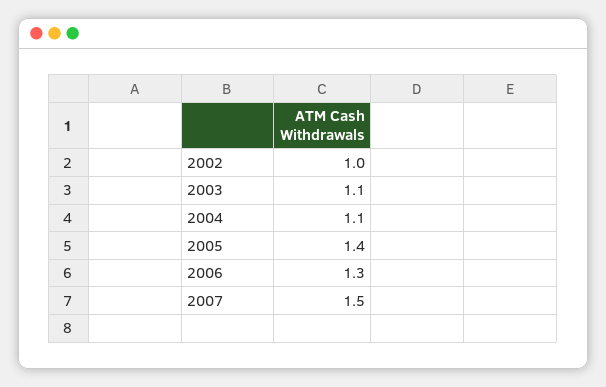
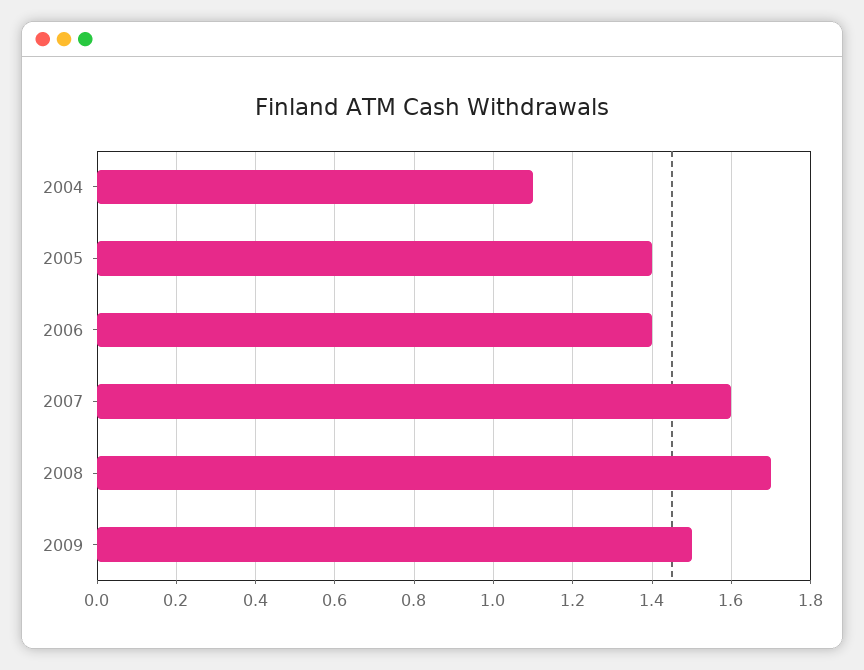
2002: 1 -> none
2003: 1.1 -> none
2006: 1.3 -> 1.4
2007: 1.5 -> 1.6
2008: none -> 1.7
2009: none -> 1.5

